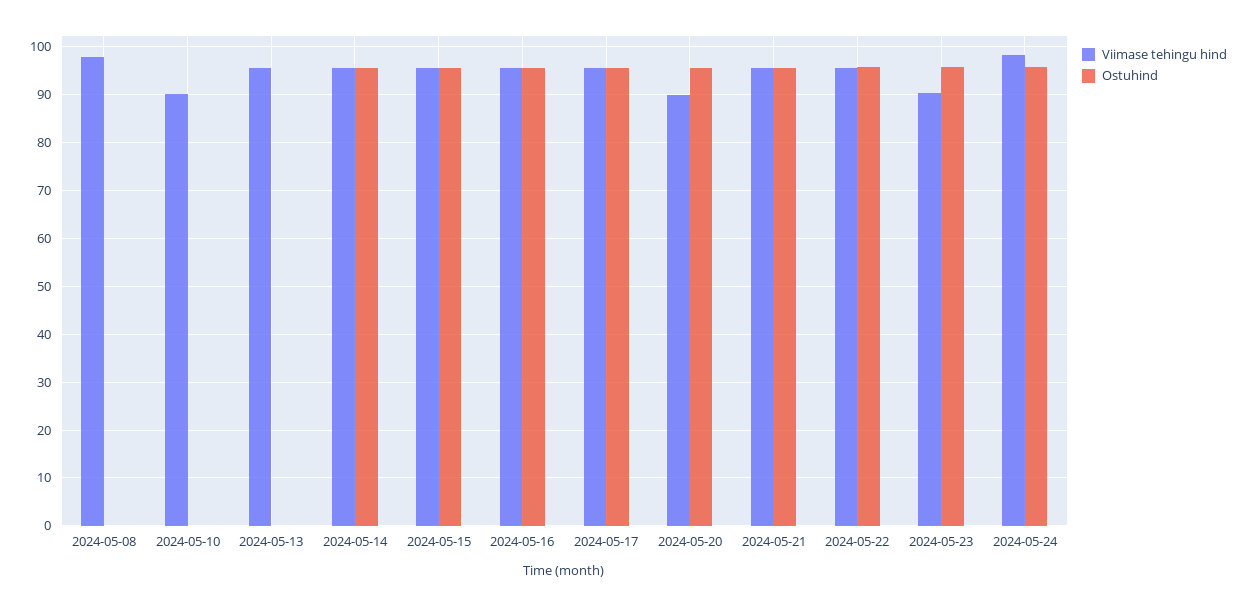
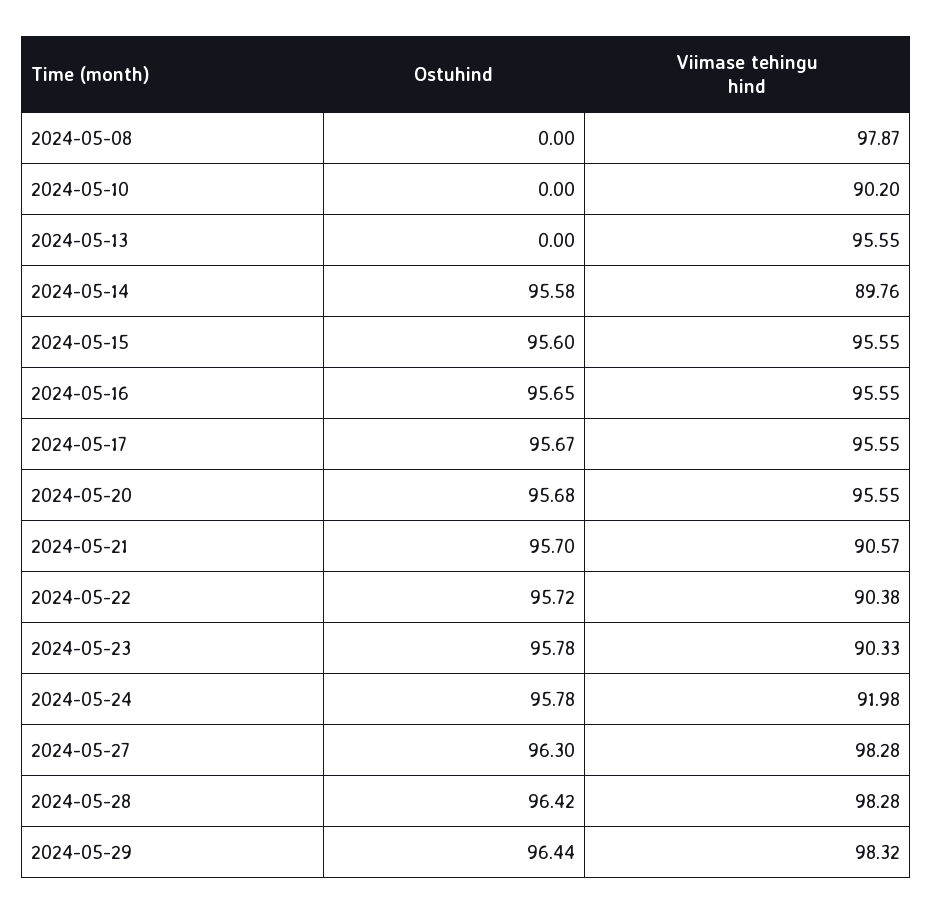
Viimase tehingu hind, 2024-05-14: 96 -> 89.76
Viimase tehingu hind, 2024-05-20: 90 -> 95.55
Viimase tehingu hind, 2024-05-21: 96 -> 90.57
Viimase tehingu hind, 2024-05-22: 96 -> 90.38
Viimase tehingu hind, 2024-05-24: 98 -> 91.98
Ostuhind, 2024-05-27: none -> 96.3
Viimase tehingu hind, 2024-05-27: none -> 98.28
Ostuhind, 2024-05-28: none -> 96.42
Viimase tehingu hind, 2024-05-28: none -> 98.28
Ostuhind, 2024-05-29: none -> 96.44
Viimase tehingu hind, 2024-05-29: none -> 98.32

